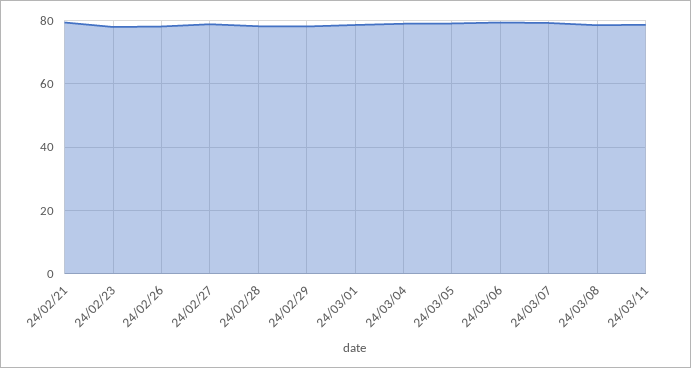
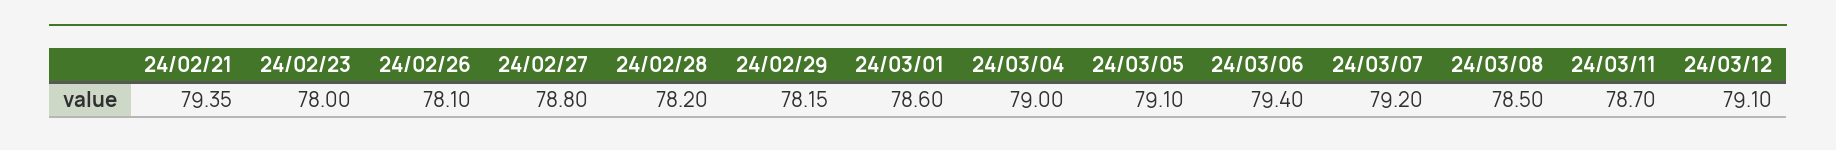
24/03/12: none -> 79.1

